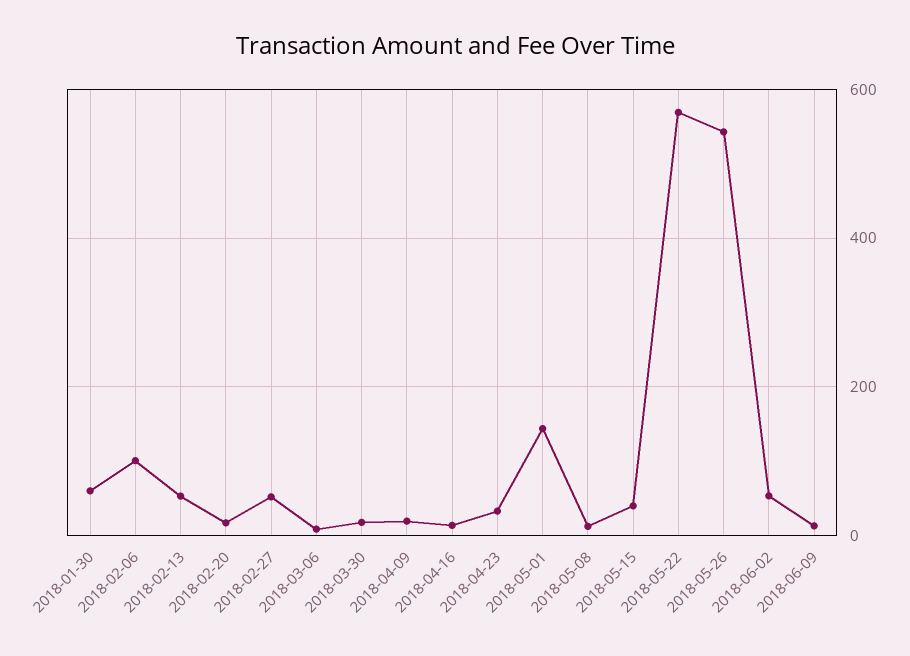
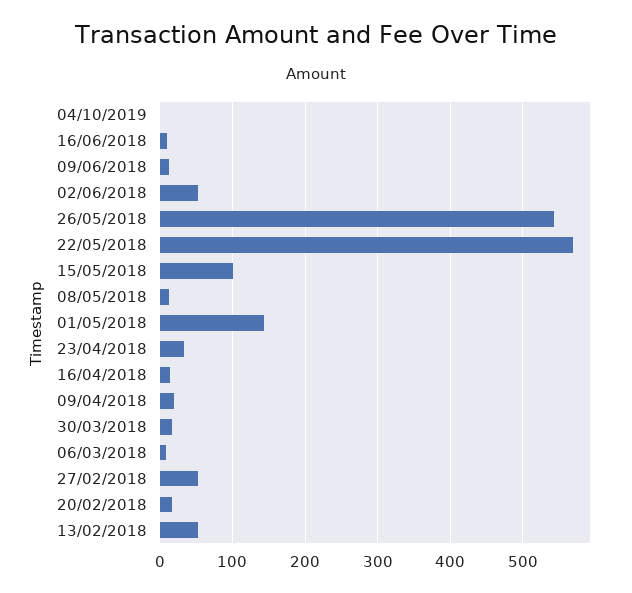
2018-01-30: 60 -> none
2018-02-06: 100 -> none
2018-05-15: 40 -> 100
04/10/2019: none -> 0
16/06/2018: none -> 10

